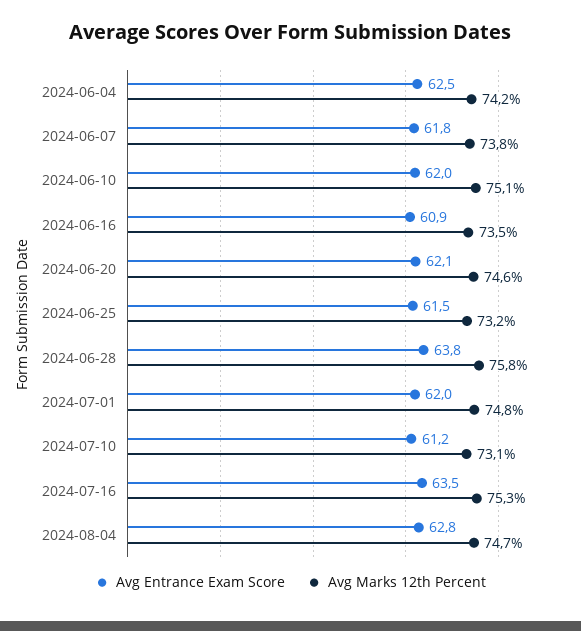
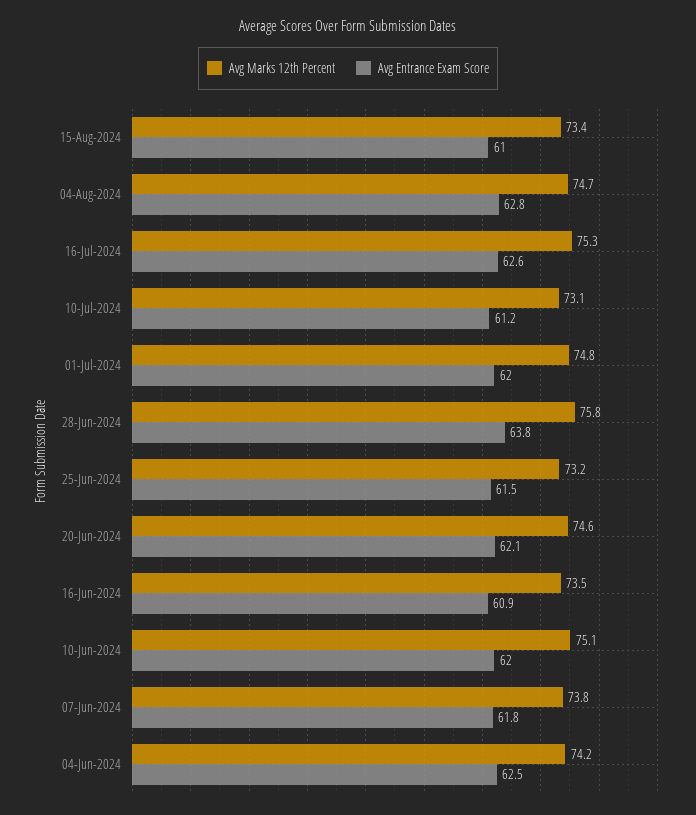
Avg Entrance Exam Score, 2024-07-16: 63.5 -> 62.6
Avg Marks 12th Percent, 15-Aug-2024: none -> 73.4
Avg Entrance Exam Score, 15-Aug-2024: none -> 61

